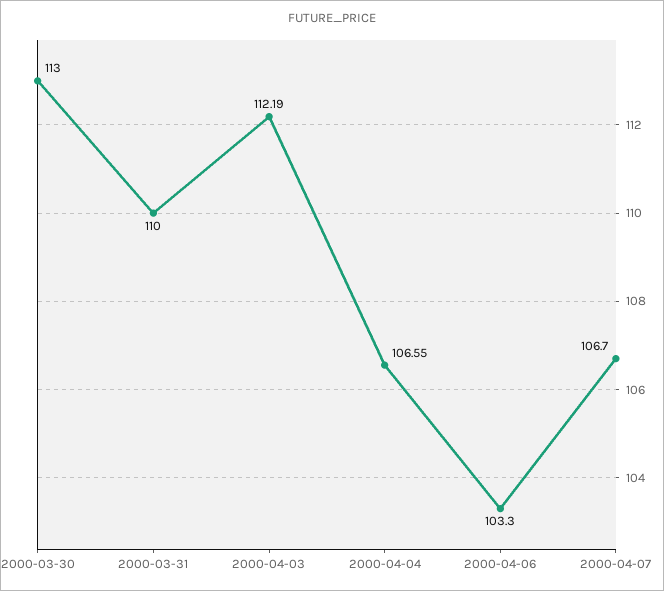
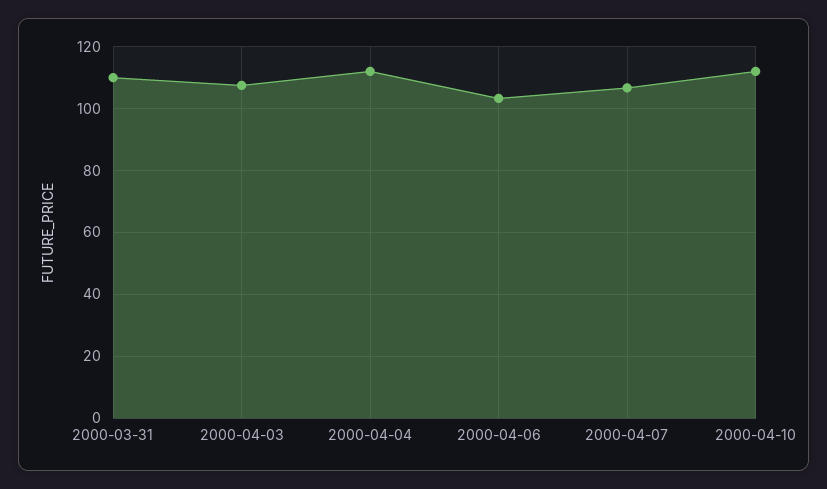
2000-03-30: 113 -> none
2000-04-03: 112.19 -> 108
2000-04-04: 106.55 -> 112
2000-04-10: none -> 112

